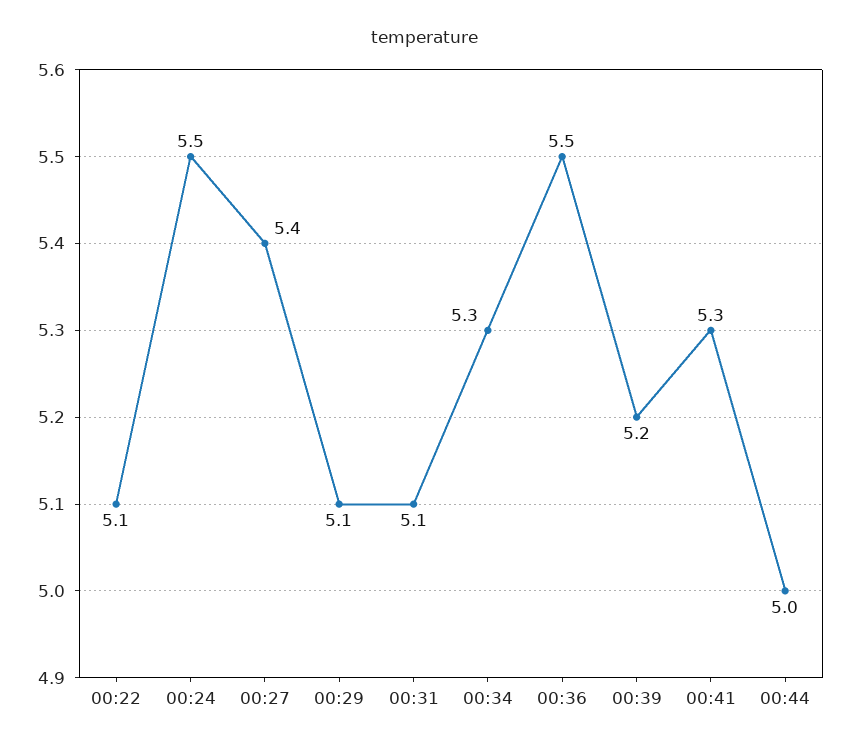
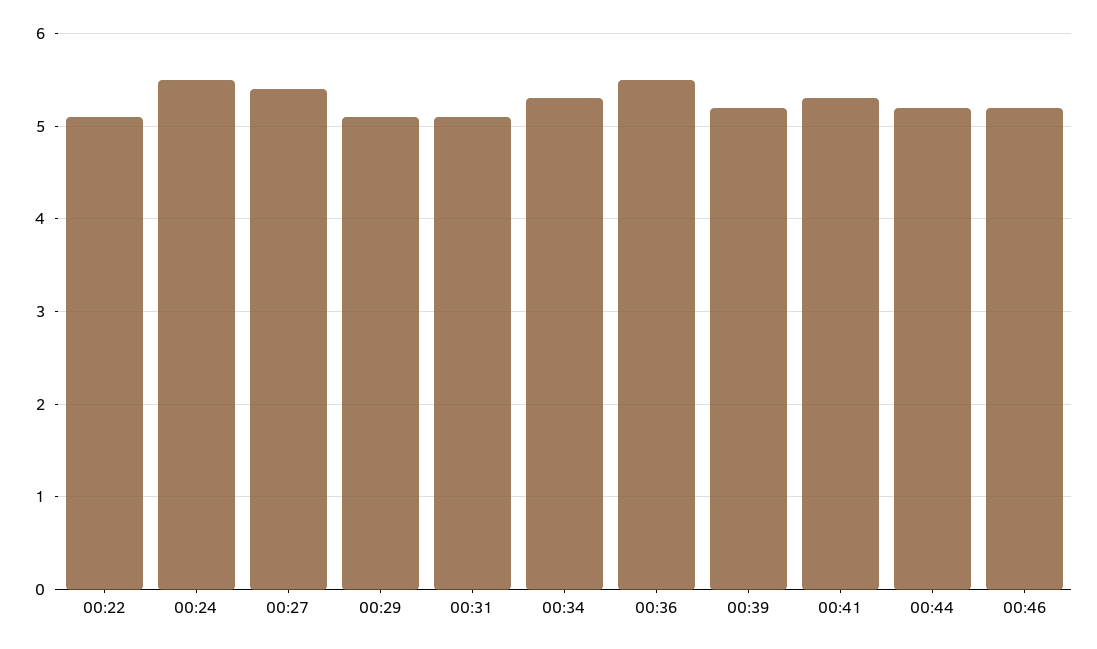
00:44: 5 -> 5.2
00:46: none -> 5.2

